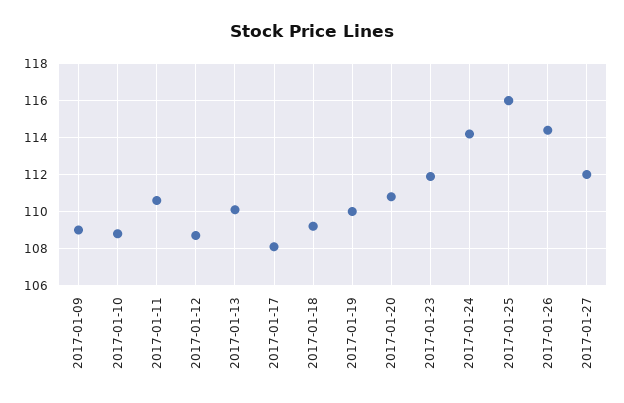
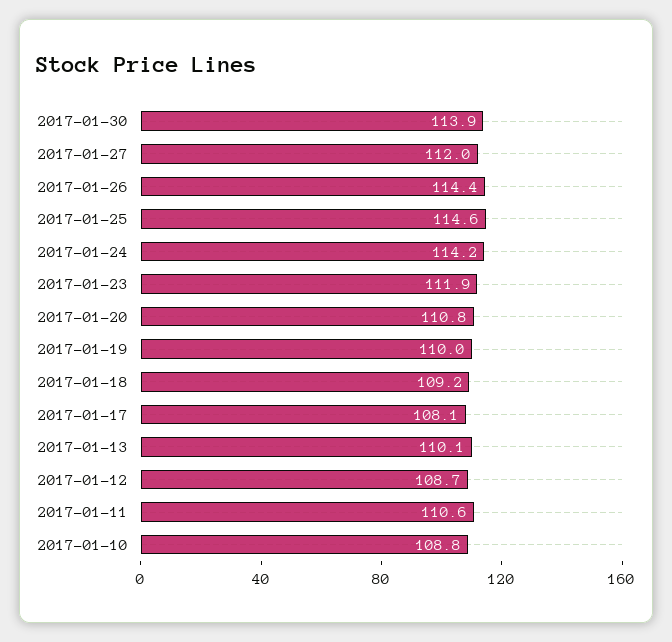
2017-01-09: 109 -> none
2017-01-25: 116 -> 114.6
2017-01-30: none -> 113.9

